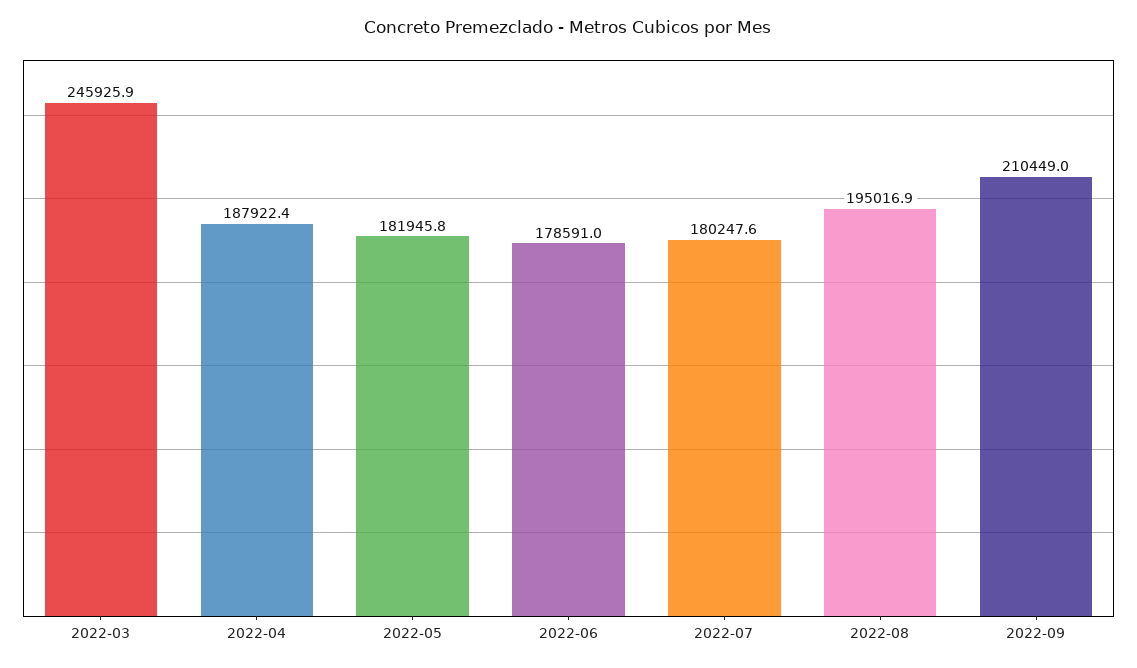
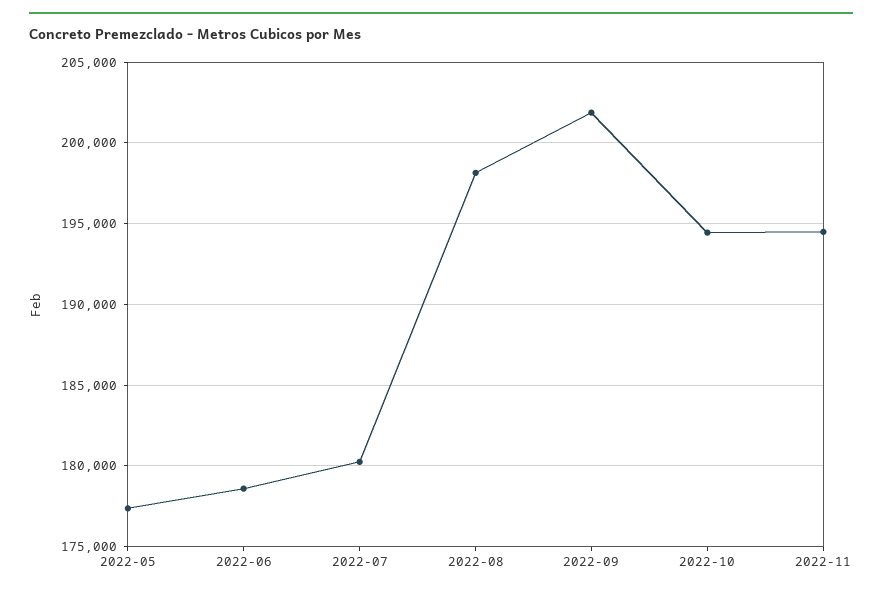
2022-03: 245925.9 -> none
2022-04: 187922.4 -> none
2022-05: 181945.8 -> 177500
2022-08: 195016.9 -> 198000
2022-09: 210449 -> 202000
2022-10: none -> 194500
2022-11: none -> 194500

